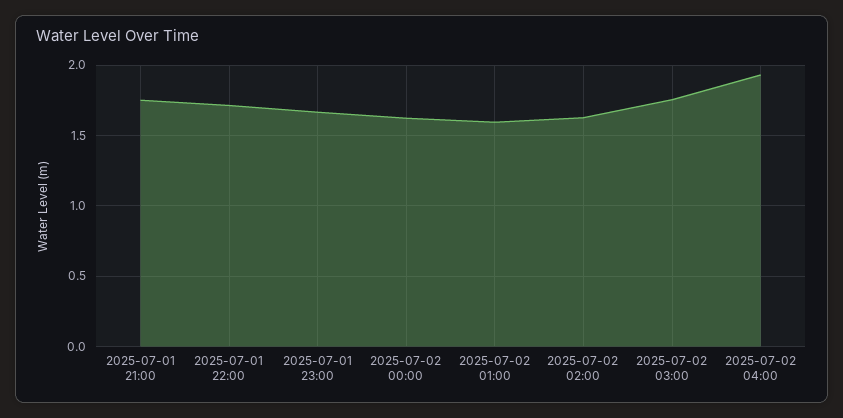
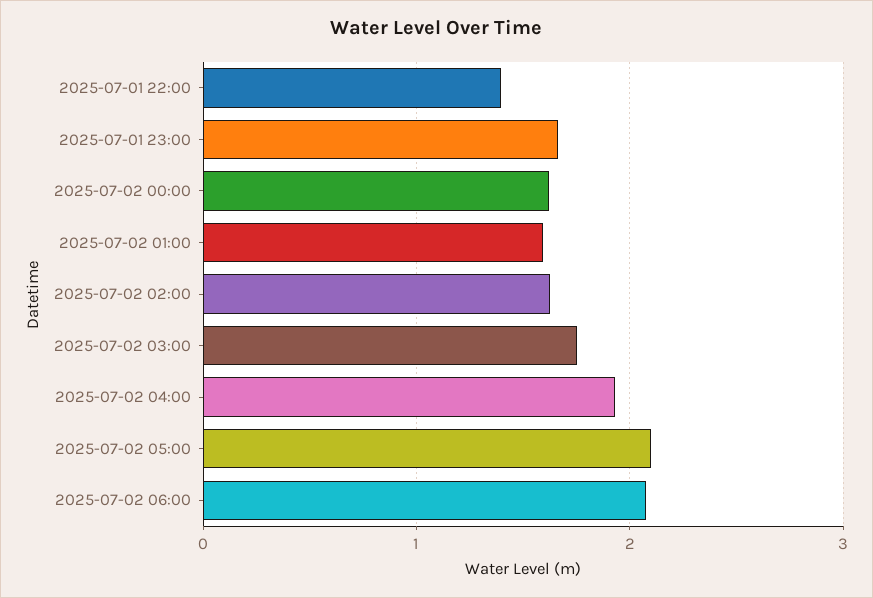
2025-07-01 21:00: 1.75 -> none
2025-07-01 22:00: 1.7 -> 1.4
2025-07-02 05:00: none -> 2.1
2025-07-02 06:00: none -> 2.1

